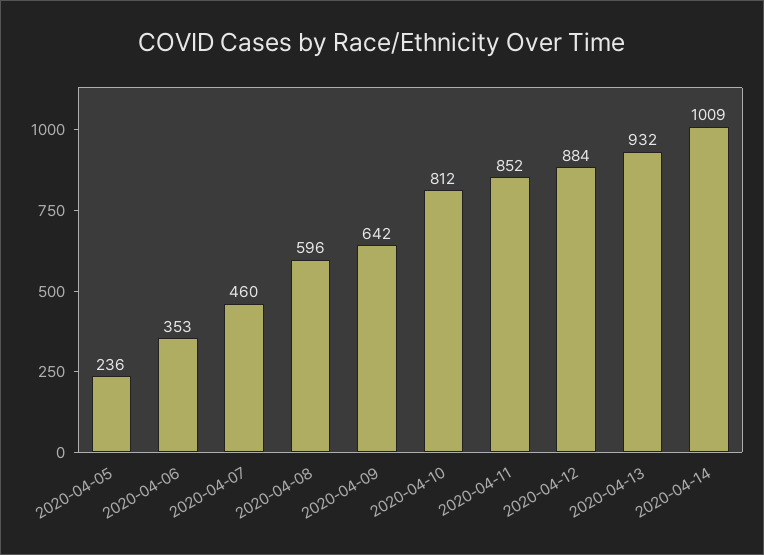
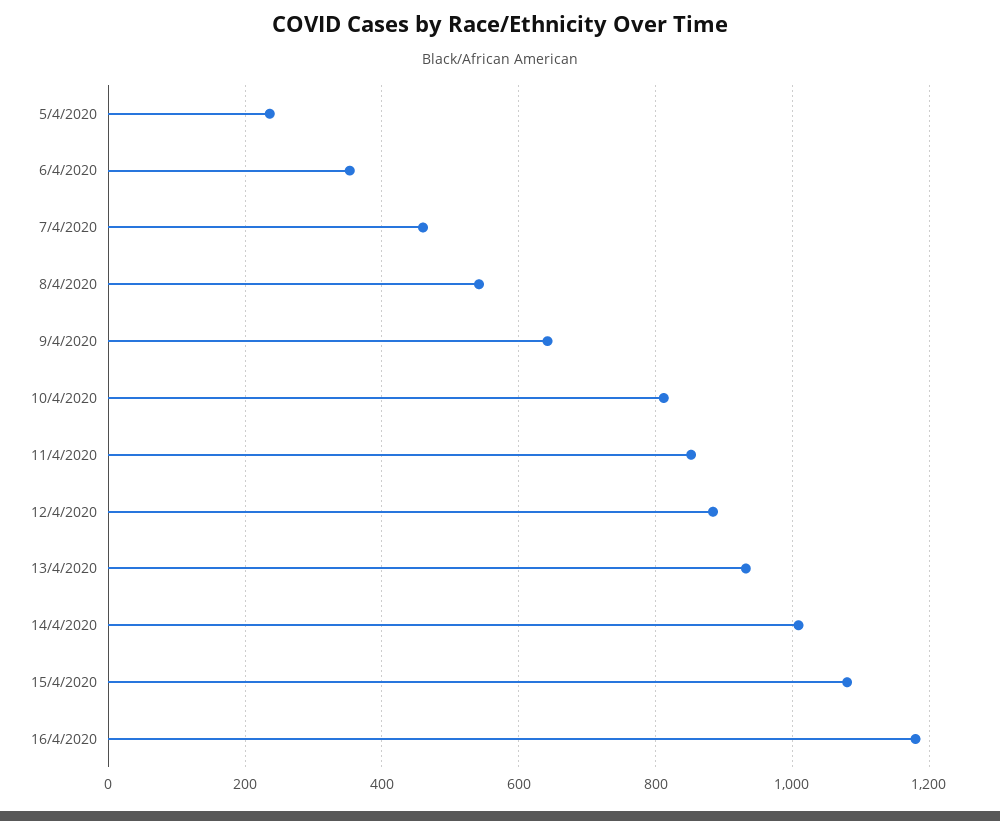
2020-04-08: 596 -> 540
15/4/2020: none -> 1080
16/4/2020: none -> 1180

